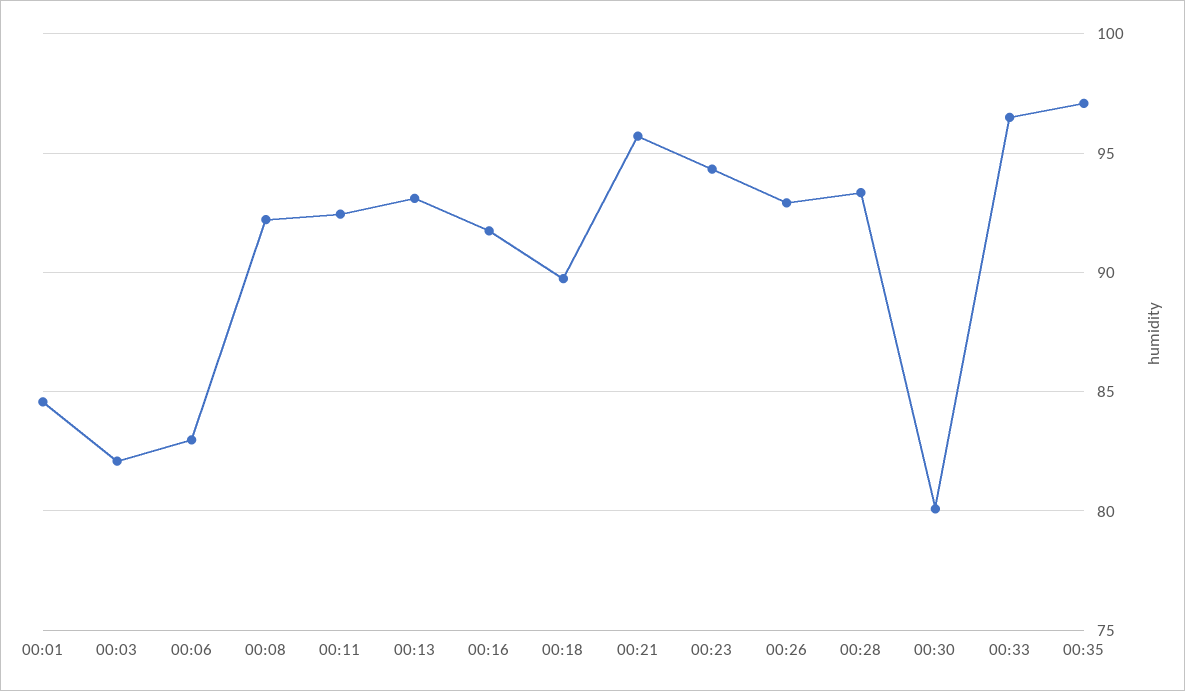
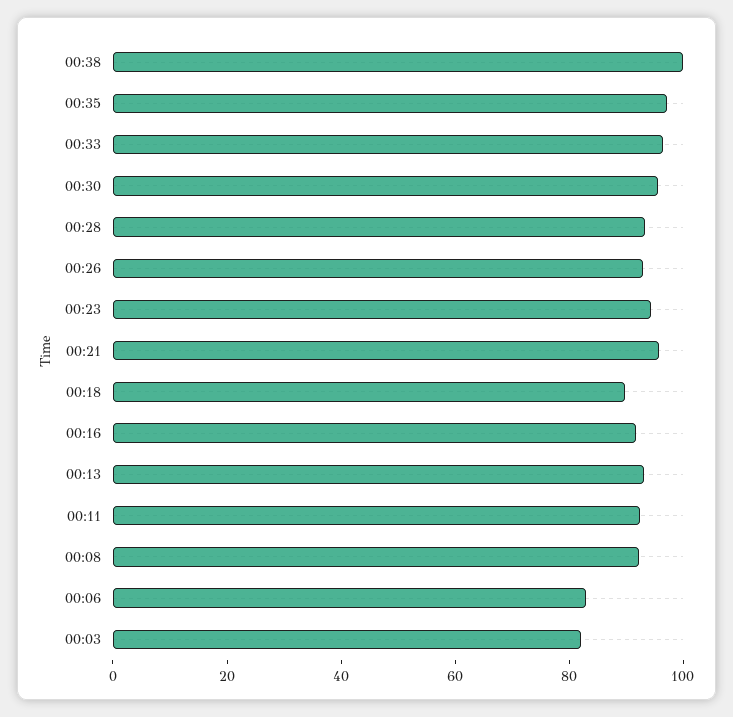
00:01: 84.5 -> none
00:30: 80 -> 95
00:38: none -> 100

